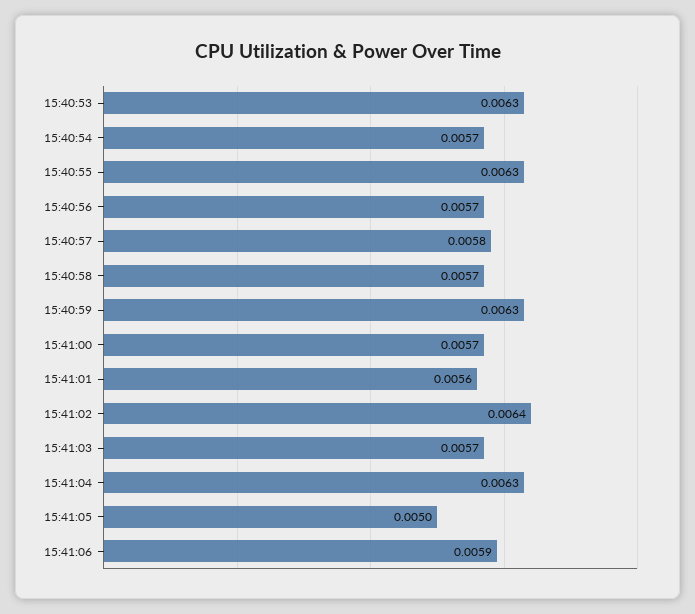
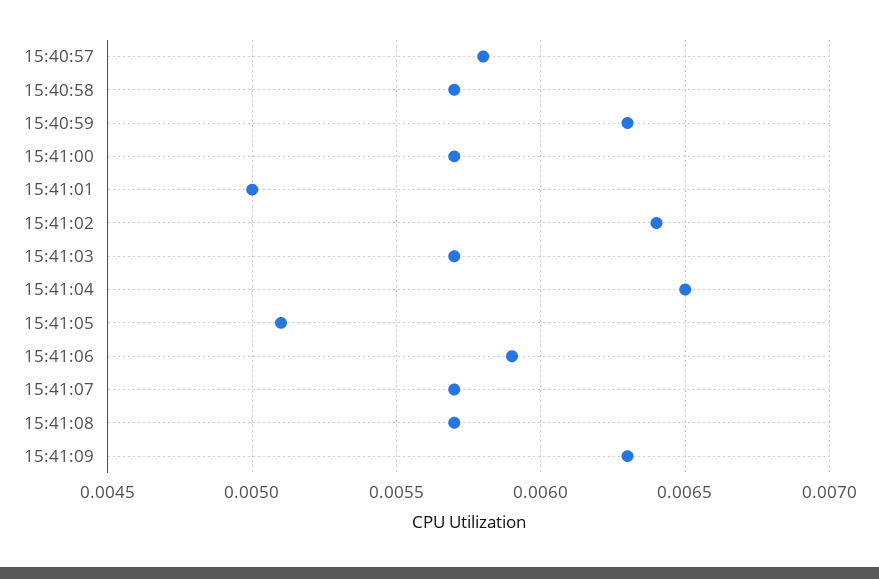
15:40:53: 0.0063 -> none
15:40:54: 0.0057 -> none
15:40:55: 0.0063 -> none
15:40:56: 0.0057 -> none
15:41:01: 0.0056 -> 0.005
15:41:04: 0.0063 -> 0.0065
15:41:05: 0.005 -> 0.0051
15:41:07: none -> 0.0057
15:41:08: none -> 0.0057
15:41:09: none -> 0.0063

